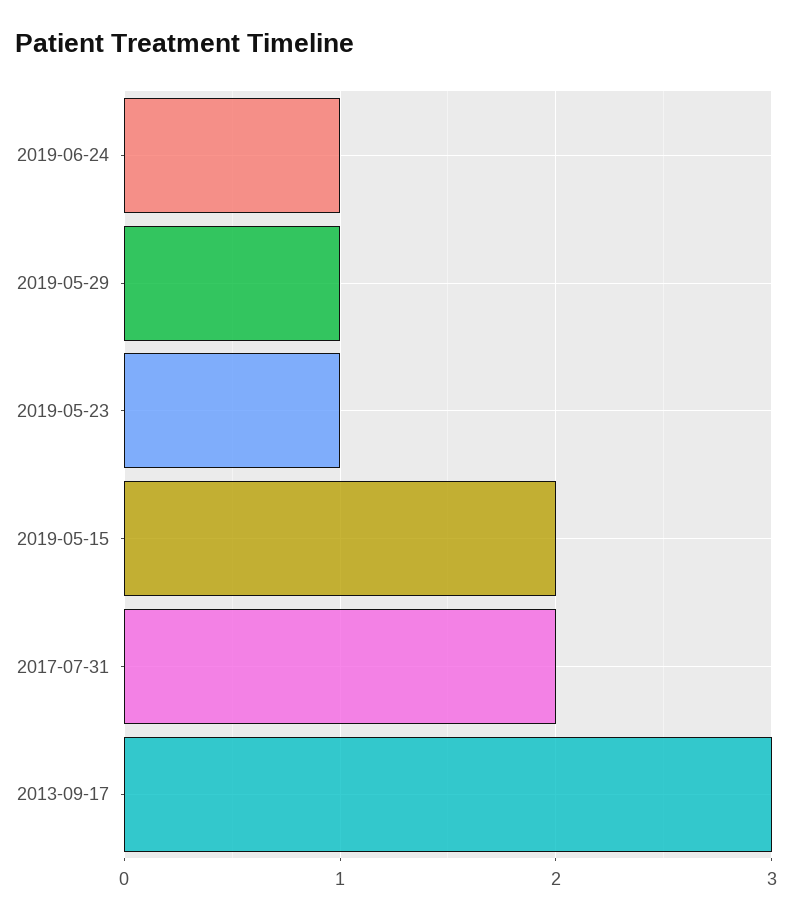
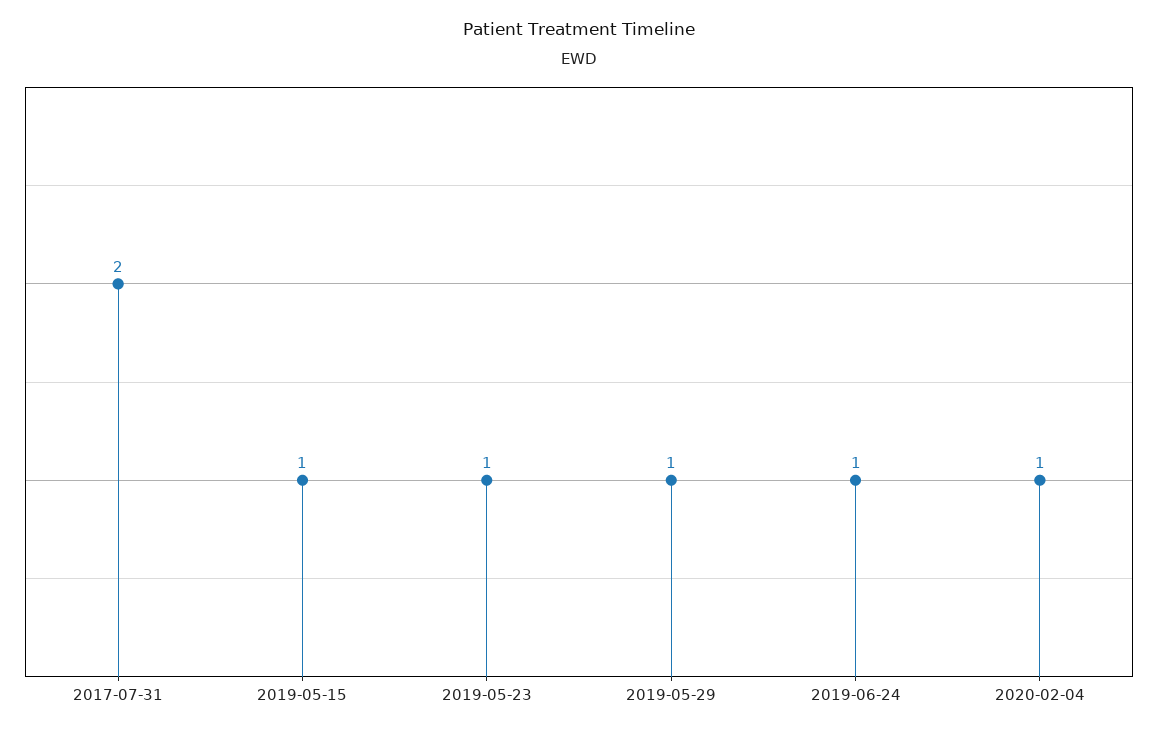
2019-05-15: 2 -> 1
2013-09-17: 3 -> none
2020-02-04: none -> 1

